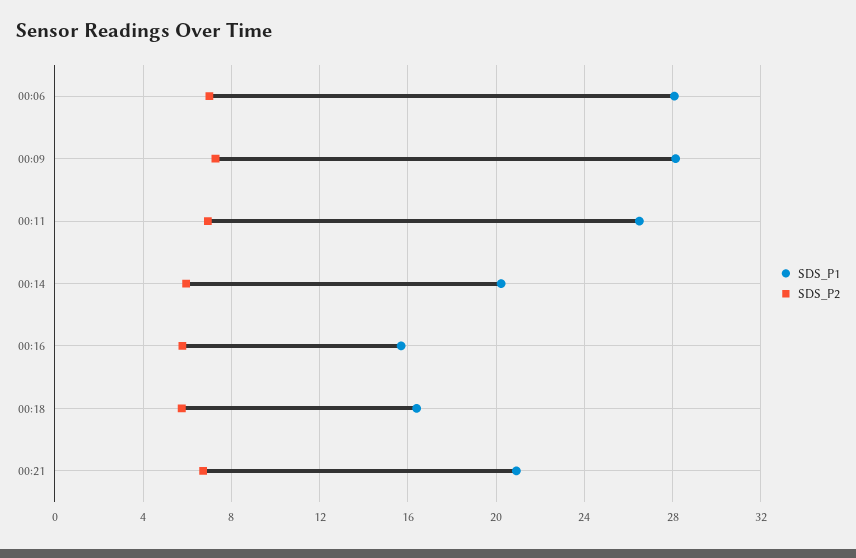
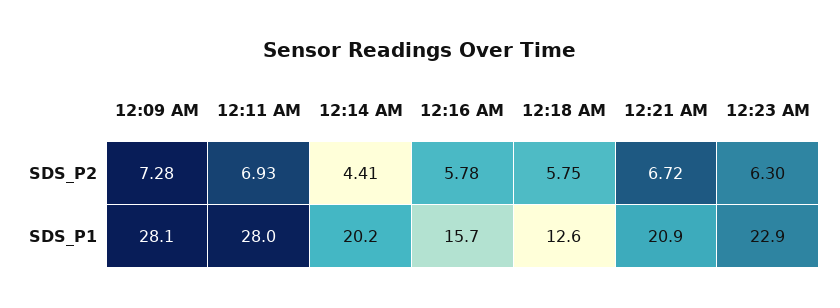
SDS_P1, 00:06: 28 -> none
SDS_P2, 00:06: 7 -> none
SDS_P1, 00:11: 26.5 -> 28
SDS_P2, 00:14: 6 -> 4.41
SDS_P1, 00:18: 16.5 -> 12.6
SDS_P2, 12:23 AM: none -> 6.3
SDS_P1, 12:23 AM: none -> 22.9

